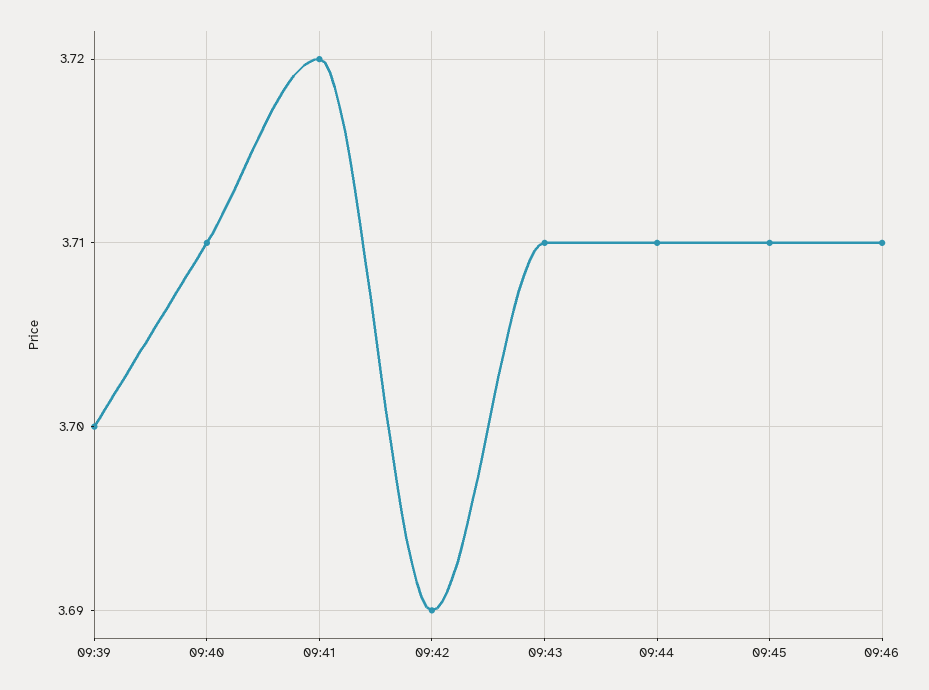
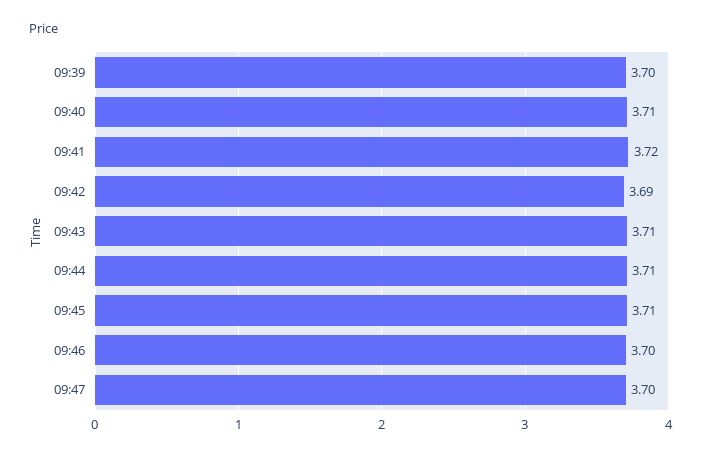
09:46: 3.71 -> 3.7
09:47: none -> 3.7

